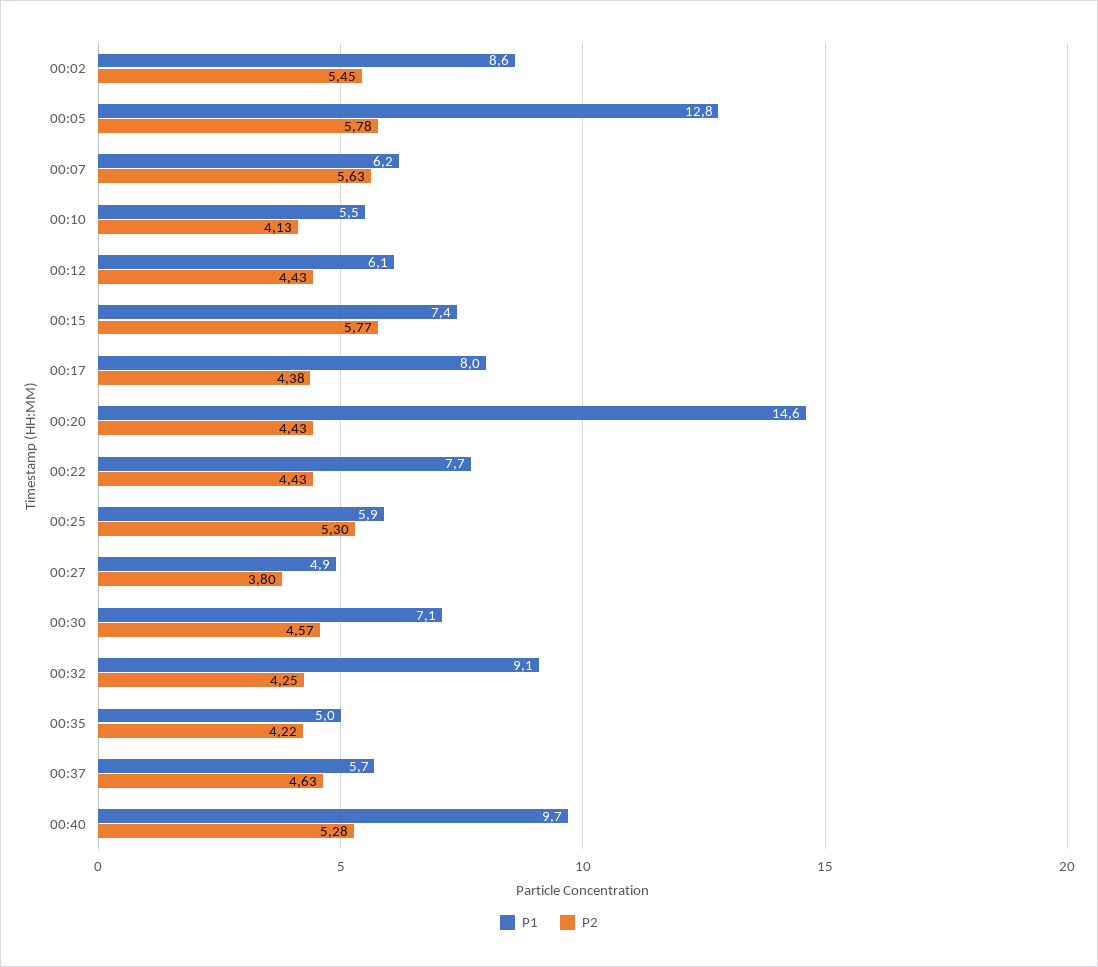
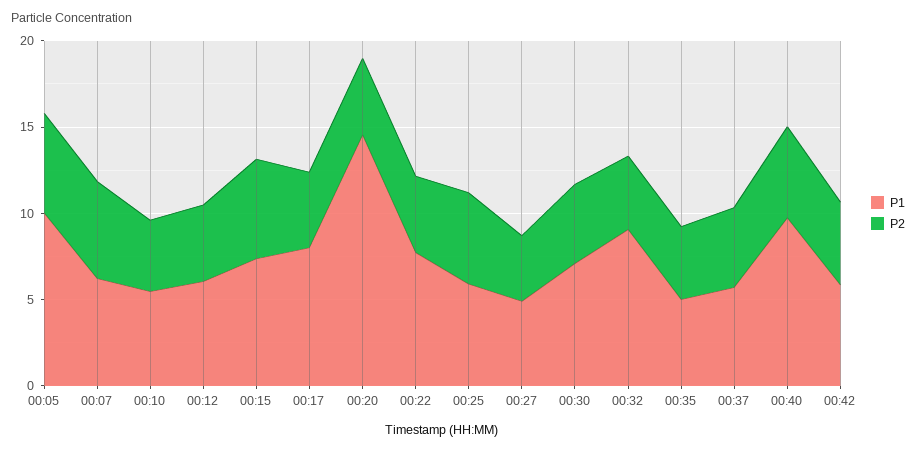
P1, 00:02: 8.6 -> none
P2, 00:02: 5.45 -> none
P1, 00:05: 12.8 -> 10
P1, 00:42: none -> 6
P2, 00:42: none -> 5

